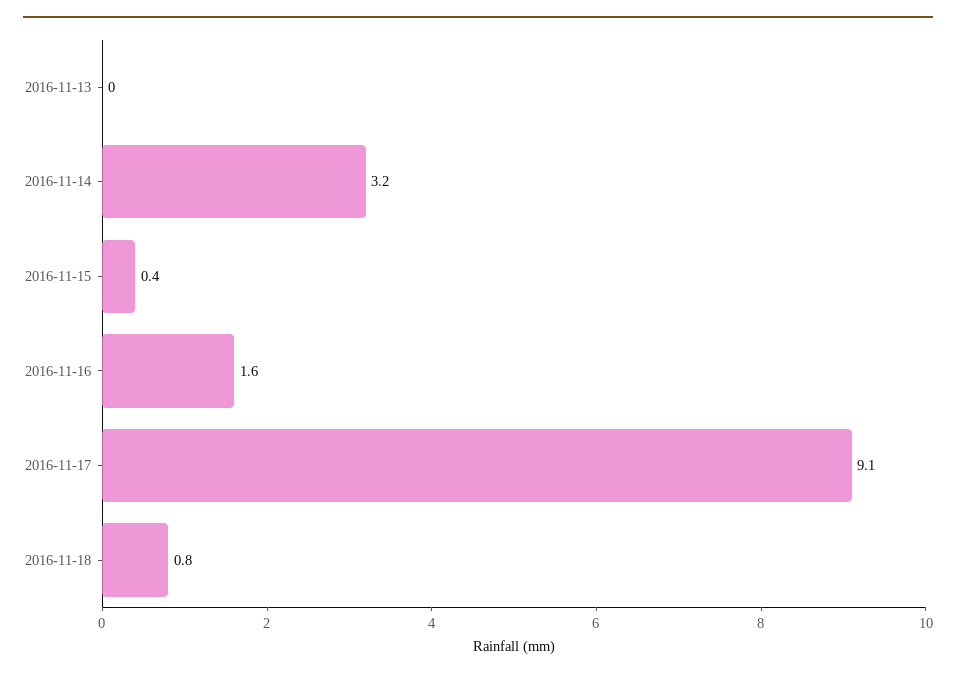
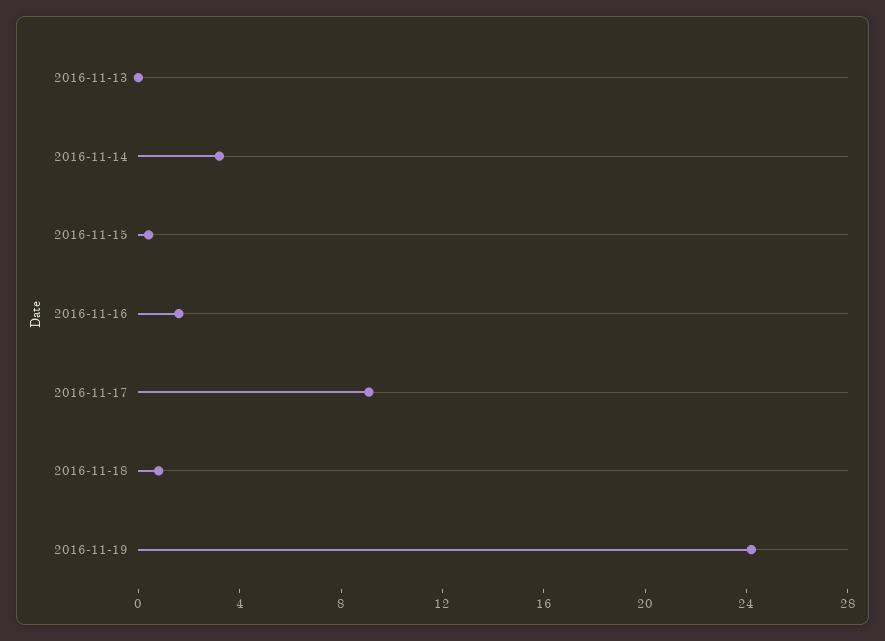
2016-11-19: none -> 24

